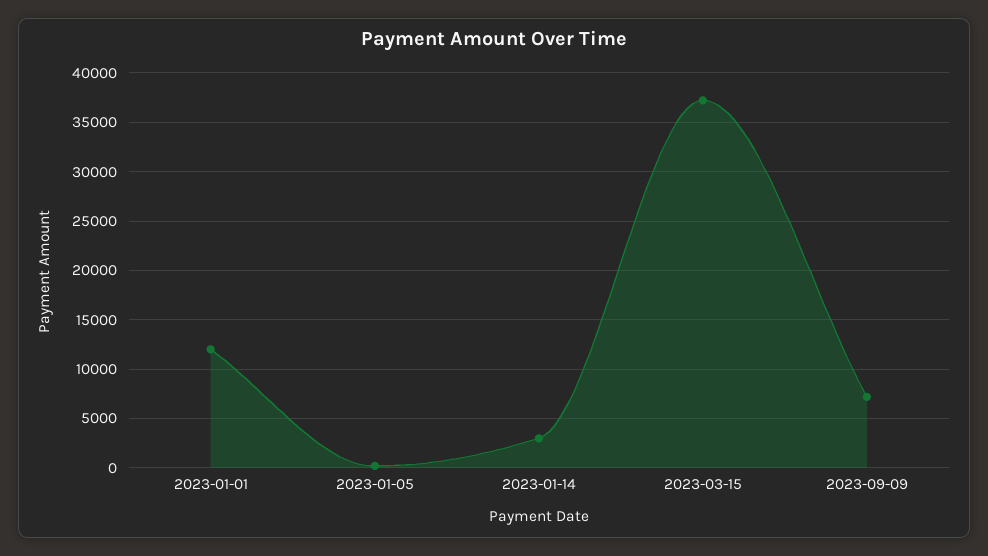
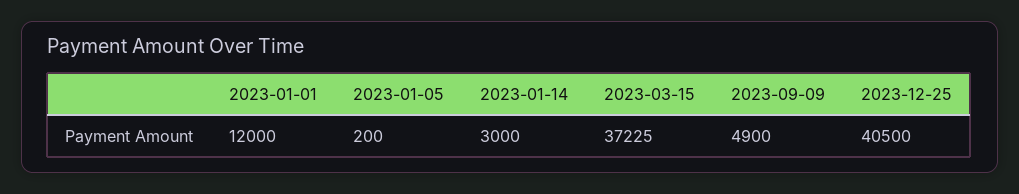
2023-09-09: 7000 -> 4900
2023-12-25: none -> 40500

